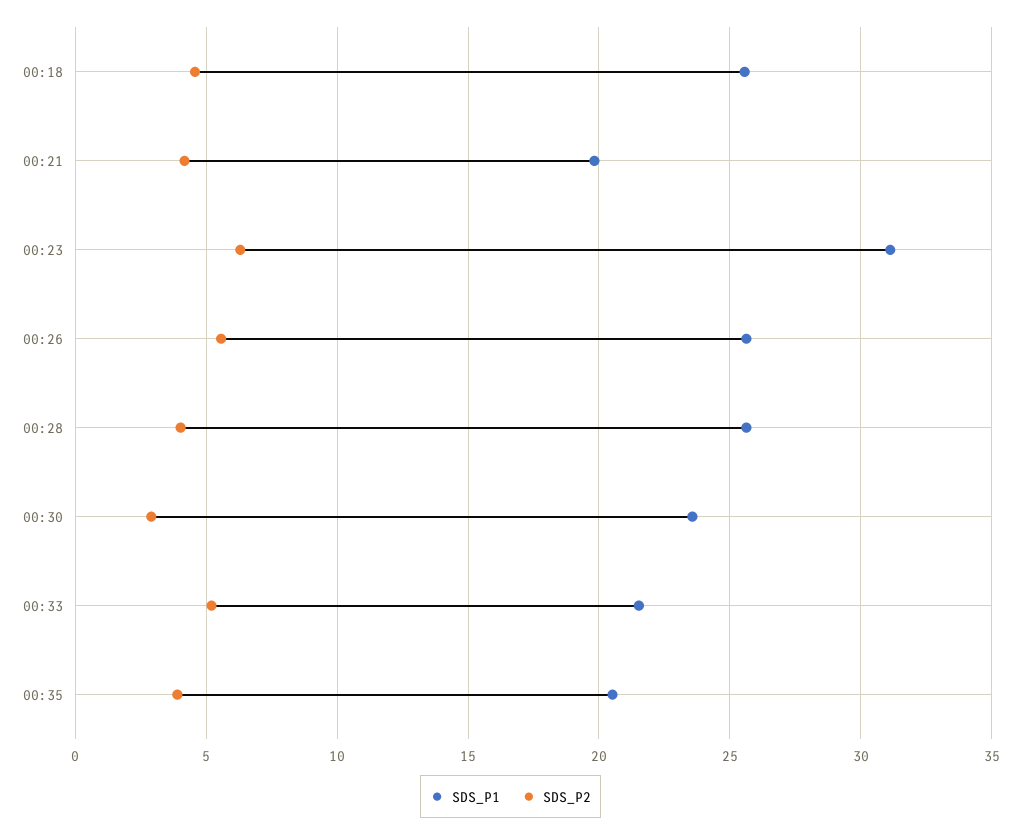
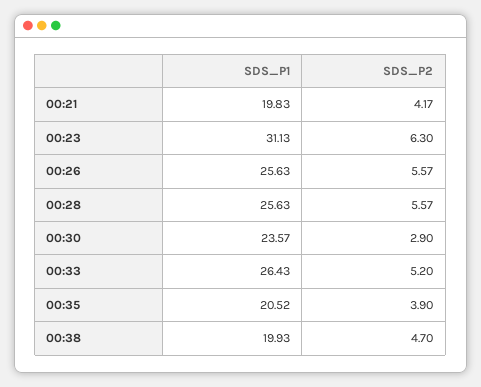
SDS_P1, 00:18: 25.5 -> none
SDS_P2, 00:18: 4.5 -> none
SDS_P2, 00:28: 4 -> 5.57
SDS_P1, 00:33: 21.5 -> 26.43
SDS_P1, 00:38: none -> 19.93
SDS_P2, 00:38: none -> 4.7

